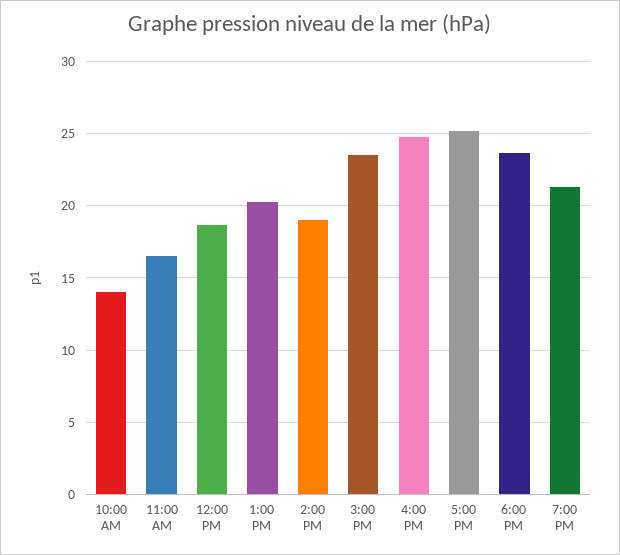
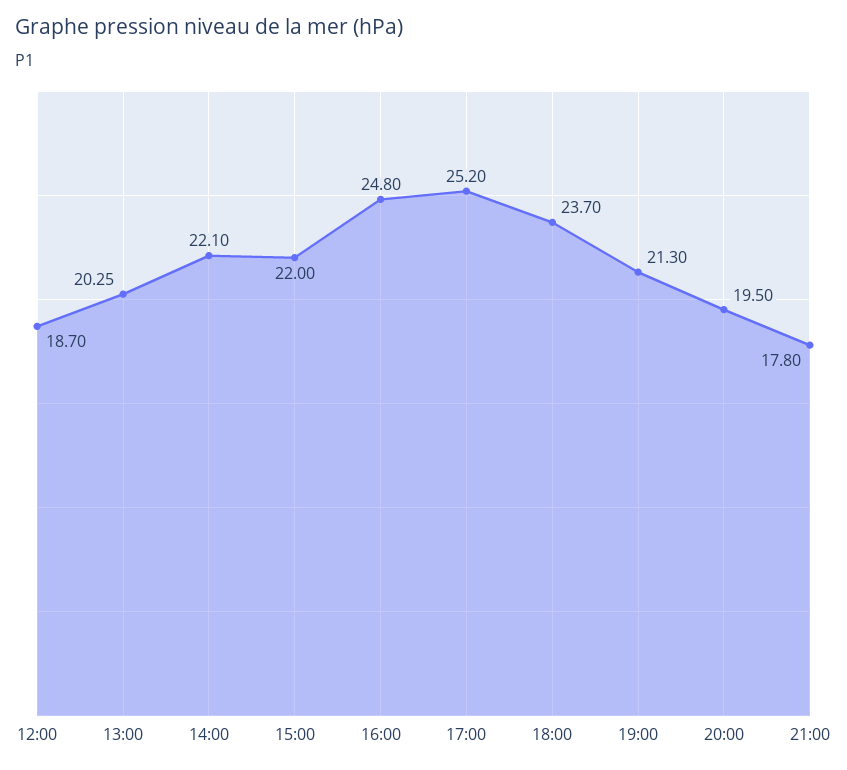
10:00 AM: 14 -> none
11:00 AM: 16.5 -> none
2:00 PM: 19 -> 22.1
3:00 PM: 23.5 -> 22
20:00: none -> 19.5
21:00: none -> 17.8

